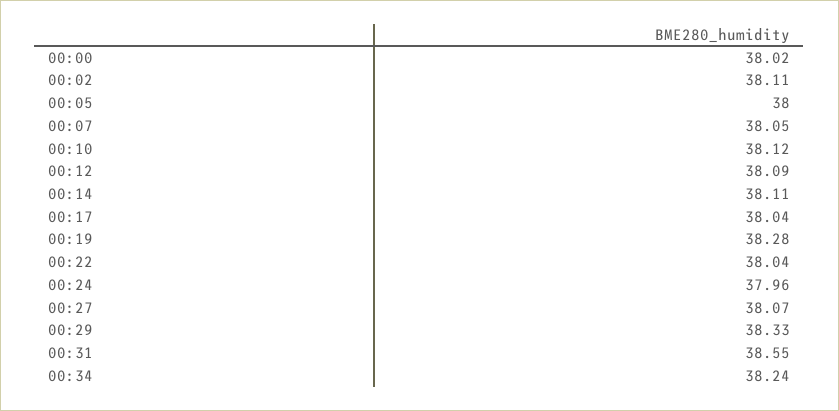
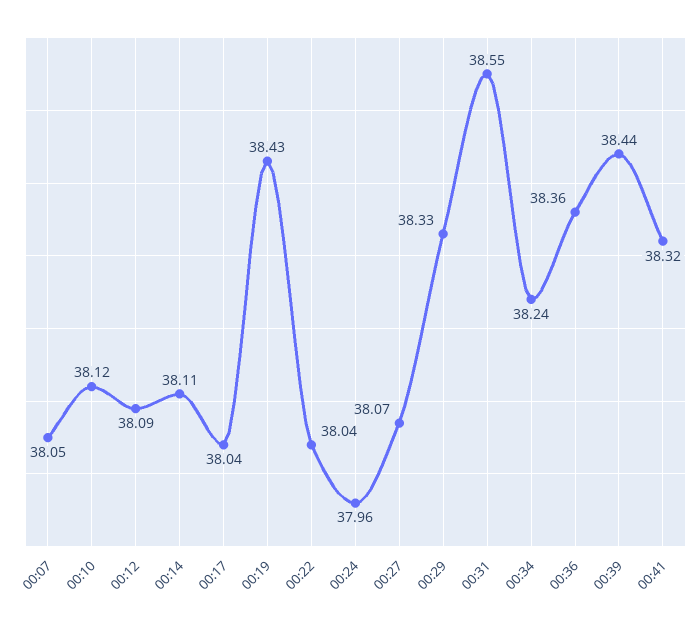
00:00: 38.02 -> none
00:02: 38.11 -> none
00:05: 38 -> none
00:19: 38.28 -> 38.43
00:36: none -> 38.36
00:39: none -> 38.44
00:41: none -> 38.32

